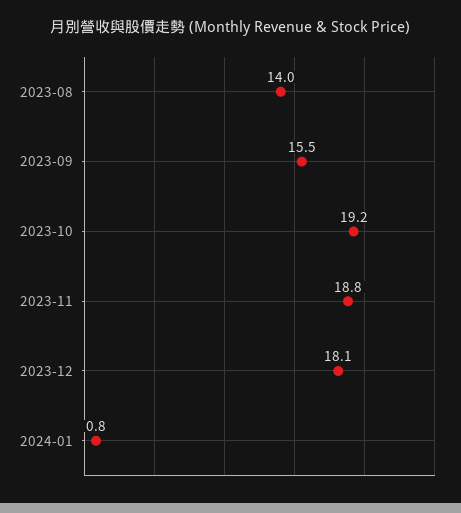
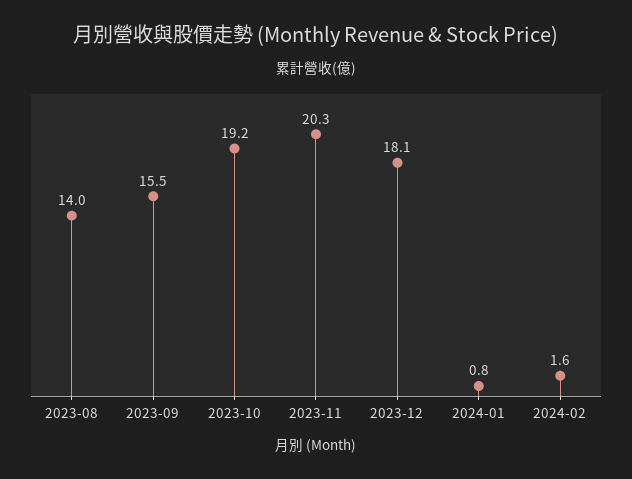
2023-11: 18.8 -> 20.3
2024-02: none -> 1.6

